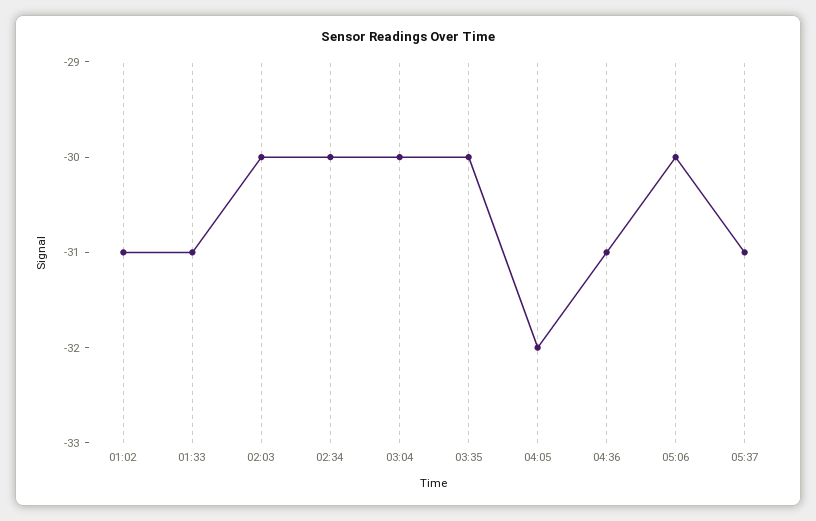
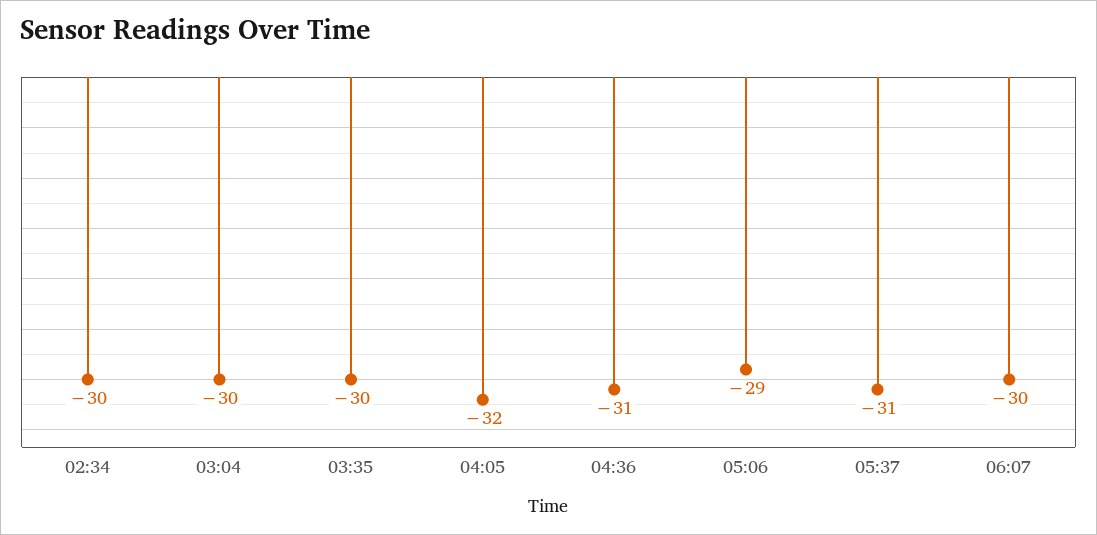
01:02: -31 -> none
01:33: -31 -> none
02:03: -30 -> none
05:06: -30 -> -29
06:07: none -> -30

